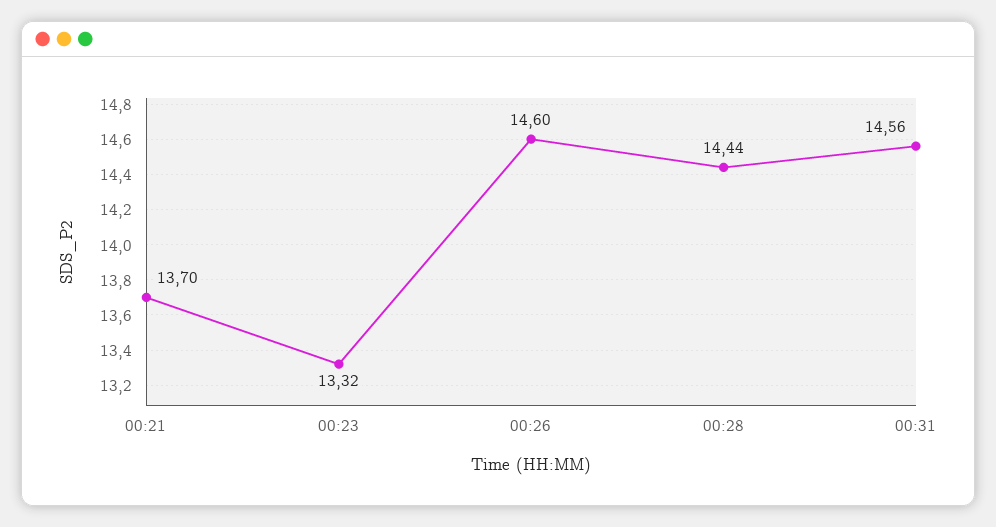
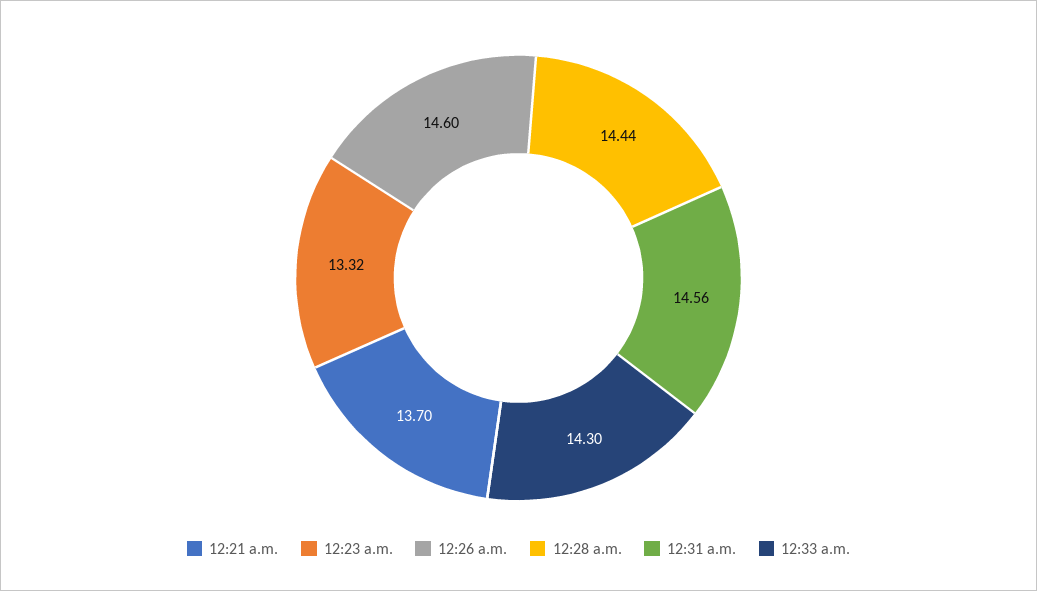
12:33 a.m.: none -> 14.3

